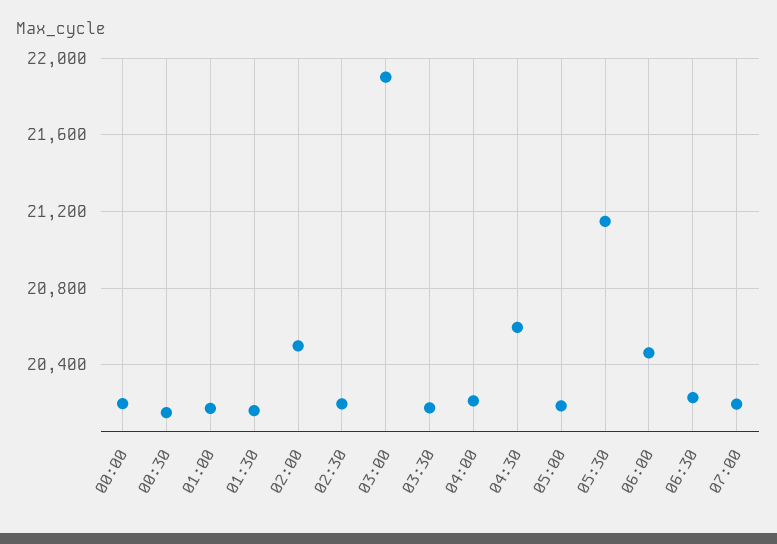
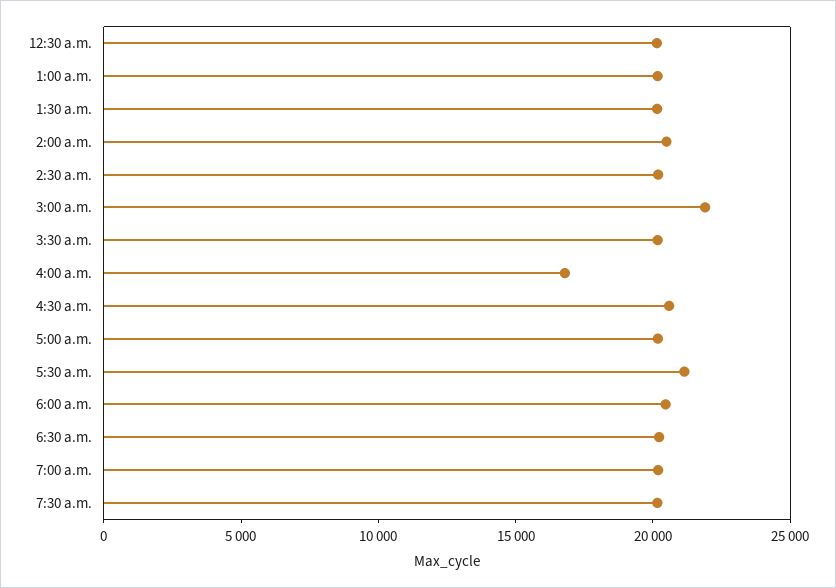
00:00: 20200 -> none
04:00: 20200 -> 17000
7:30 a.m.: none -> 20000

